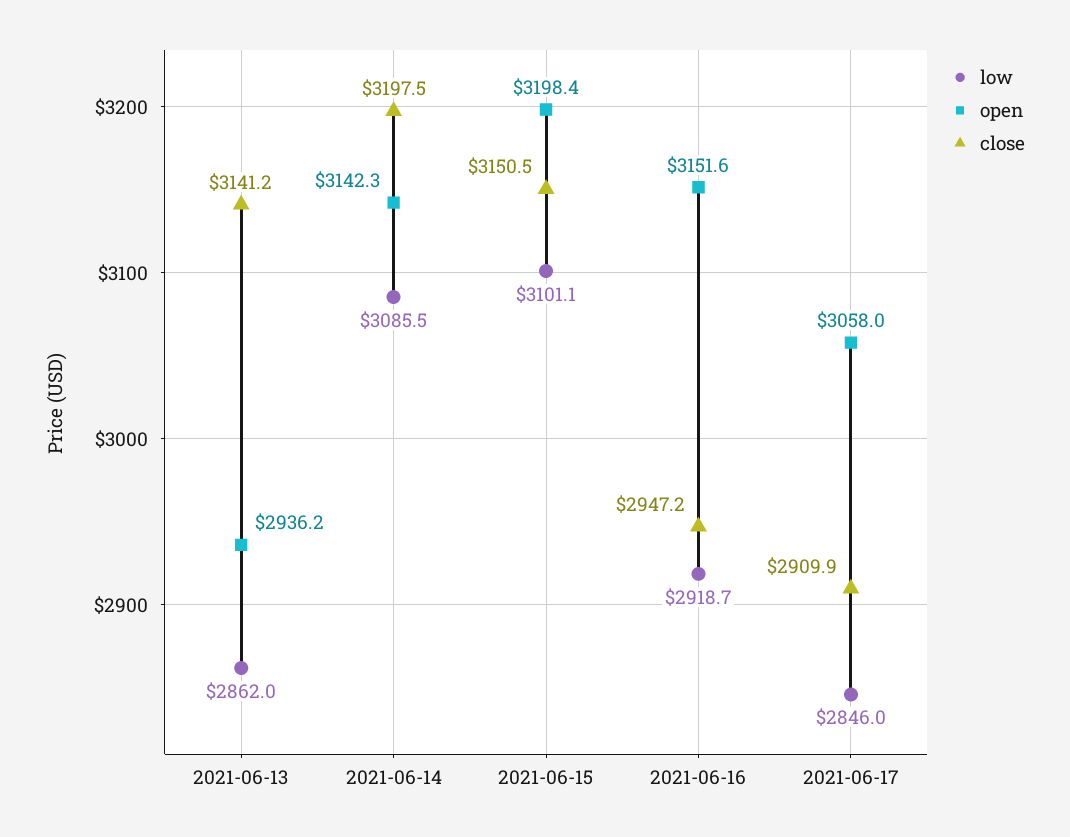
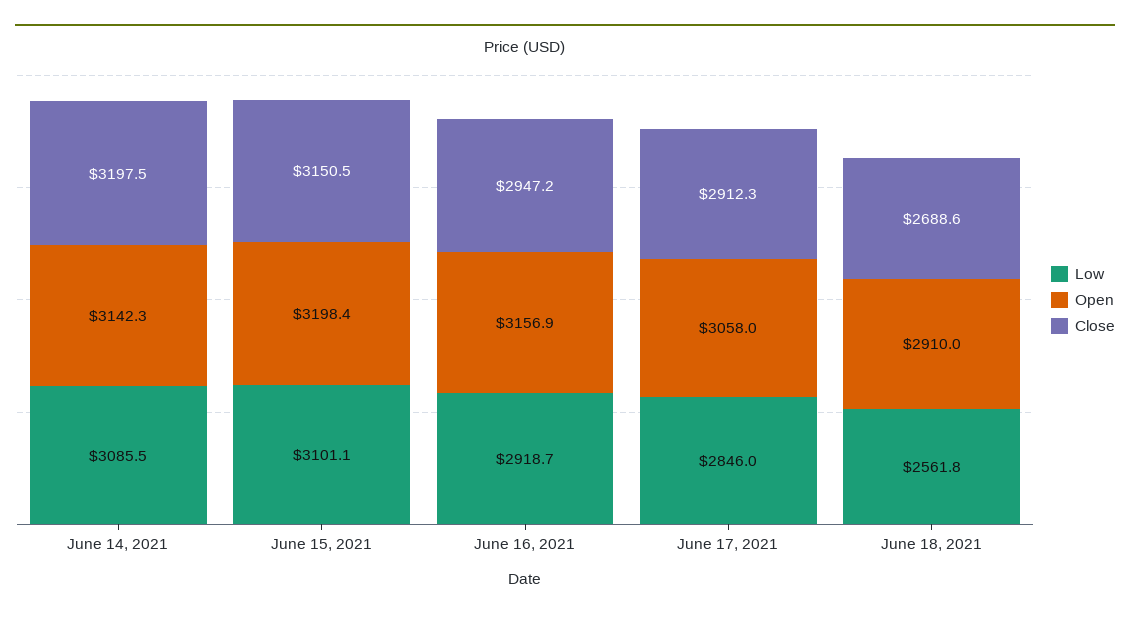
low, 2021-06-13: 2862 -> none
open, 2021-06-13: 2936.2 -> none
close, 2021-06-13: 3141.2 -> none
open, 2021-06-16: 3151.6 -> 3156.9
close, 2021-06-17: 2909.9 -> 2912.3
low, June 18, 2021: none -> 2561.8
open, June 18, 2021: none -> 2910
close, June 18, 2021: none -> 2688.6

